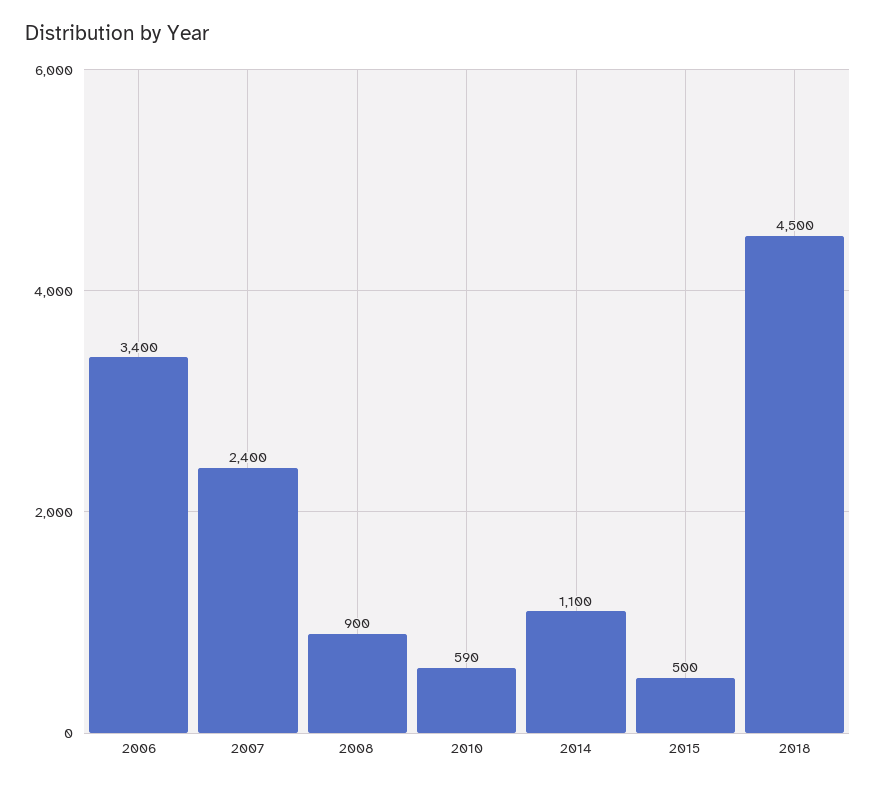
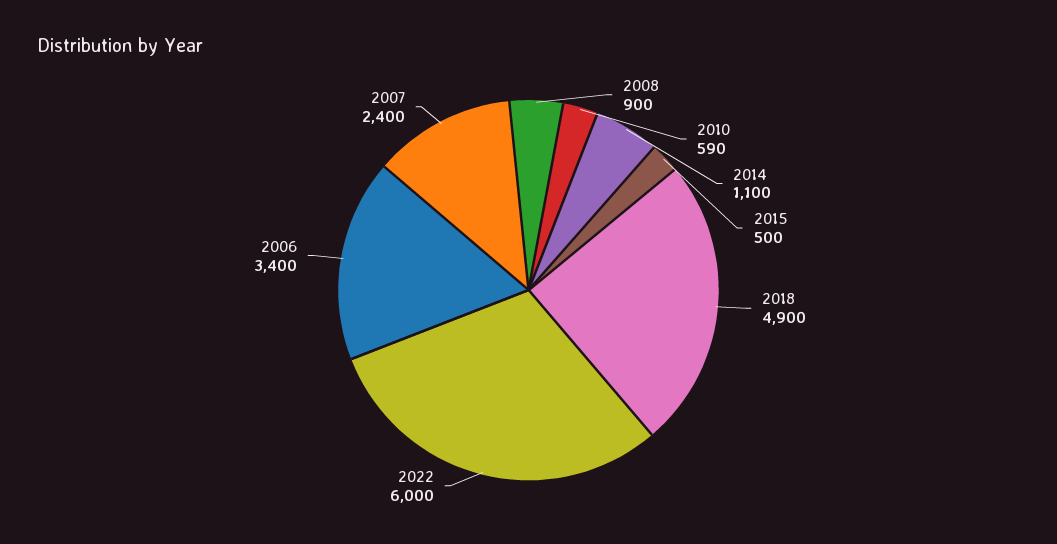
2018: 4500 -> 4900
2022: none -> 6000

